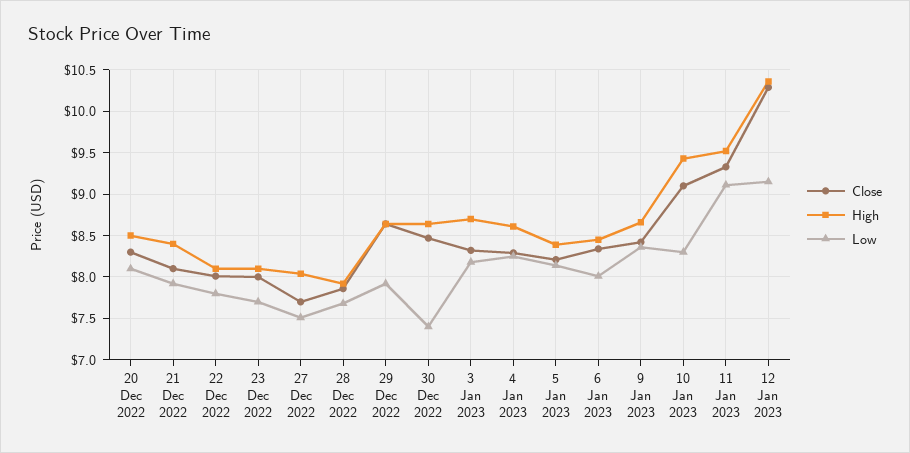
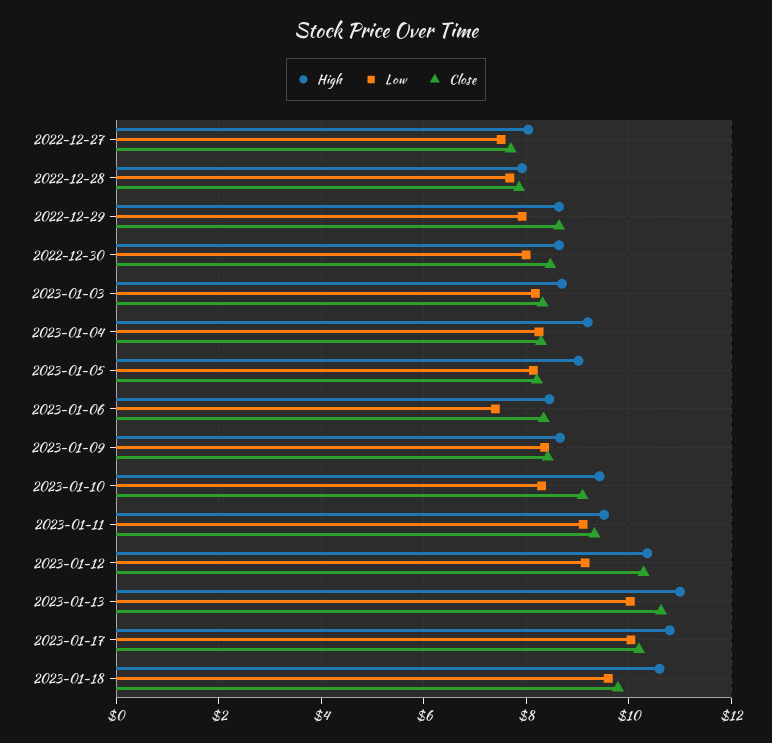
Close, 20 Dec 2022: 8.3 -> none
High, 20 Dec 2022: 8.5 -> none
Low, 20 Dec 2022: 8.1 -> none
Close, 21 Dec 2022: 8.1 -> none
High, 21 Dec 2022: 8.4 -> none
Low, 21 Dec 2022: 7.9 -> none
Close, 22 Dec 2022: 8 -> none
High, 22 Dec 2022: 8.1 -> none
Low, 22 Dec 2022: 7.8 -> none
Close, 23 Dec 2022: 8 -> none
High, 23 Dec 2022: 8.1 -> none
Low, 23 Dec 2022: 7.7 -> none
Low, 30 Dec 2022: 7.4 -> 8
High, 4 Jan 2023: 8.6 -> 9.2
High, 5 Jan 2023: 8.4 -> 9
Low, 6 Jan 2023: 8 -> 7.4
High, 2023-01-13: none -> 11
Low, 2023-01-13: none -> 10
Close, 2023-01-13: none -> 10.6
High, 2023-01-17: none -> 10.8
Low, 2023-01-17: none -> 10
Close, 2023-01-17: none -> 10.2
High, 2023-01-18: none -> 10.6
Low, 2023-01-18: none -> 9.6
Close, 2023-01-18: none -> 9.8

